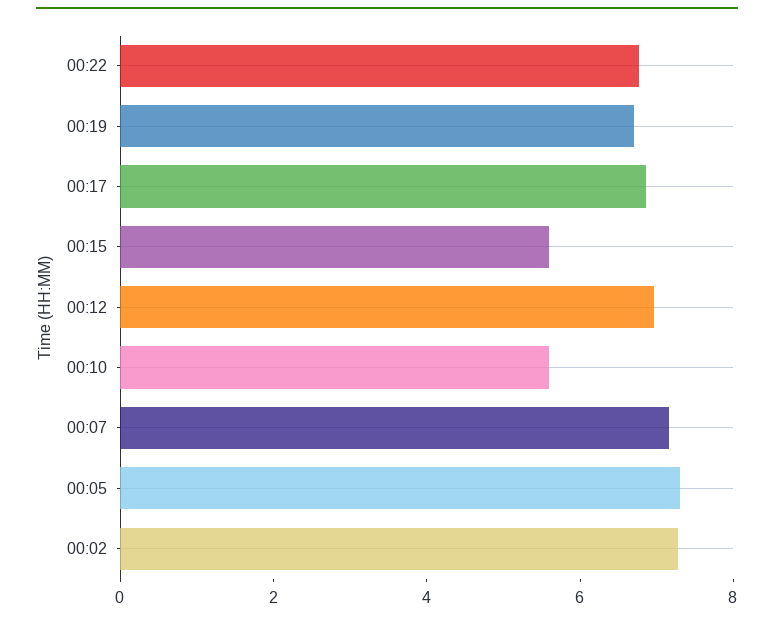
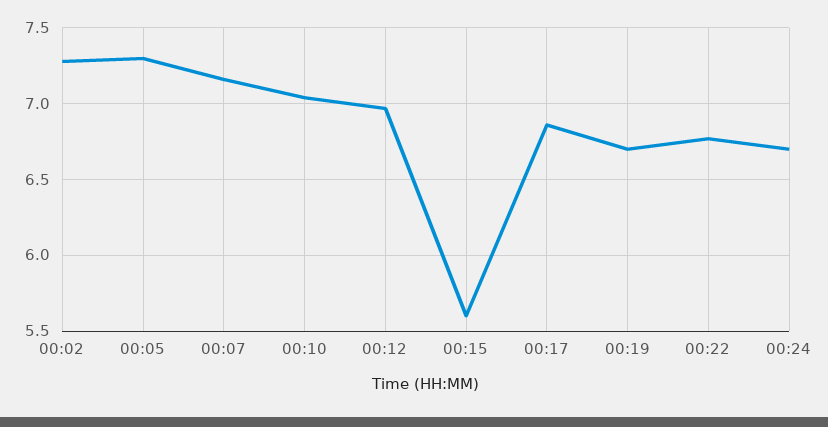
00:10: 5.5 -> 7.05
00:24: none -> 6.7

